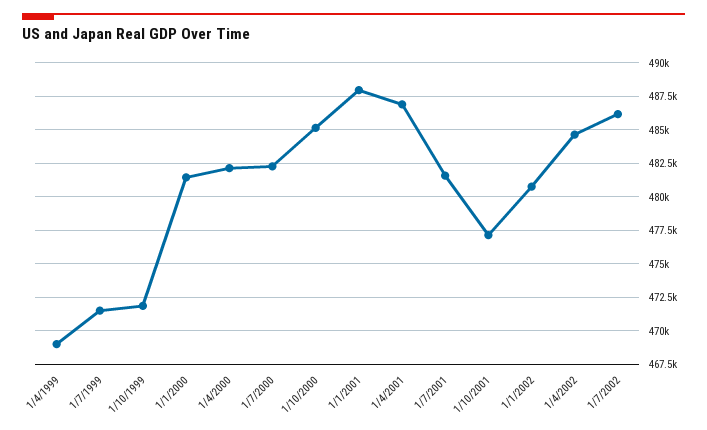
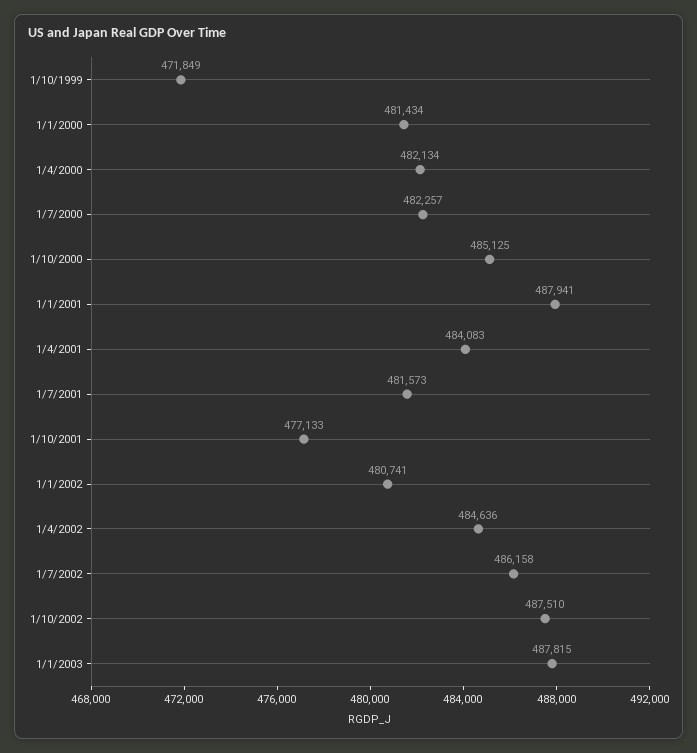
1/4/1999: 469000 -> none
1/7/1999: 471500 -> none
1/4/2001: 487000 -> 484083
1/10/2002: none -> 487510
1/1/2003: none -> 487815

